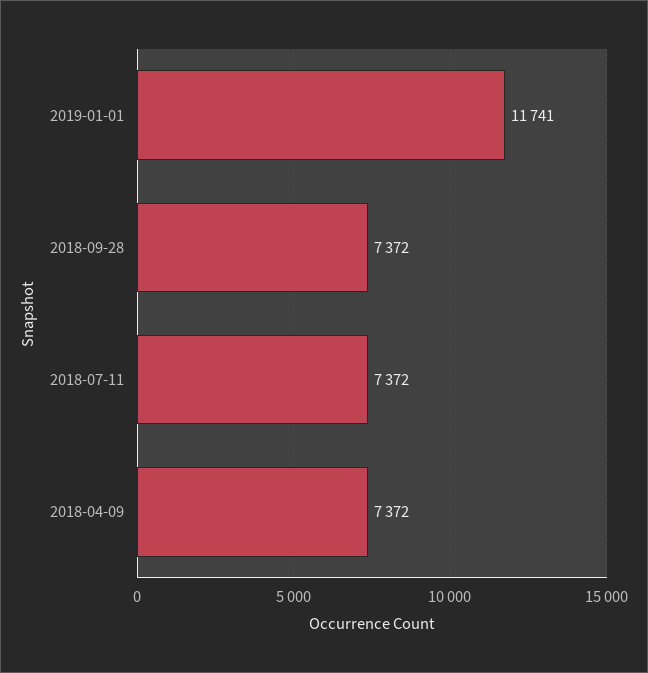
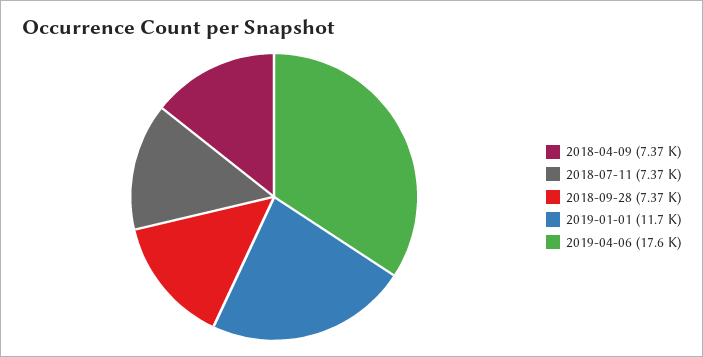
2019-04-06: none -> 17600

